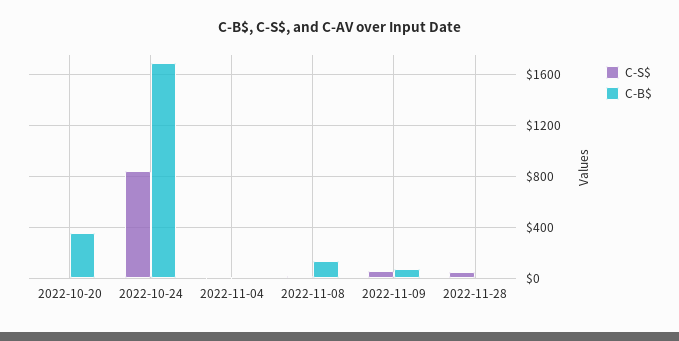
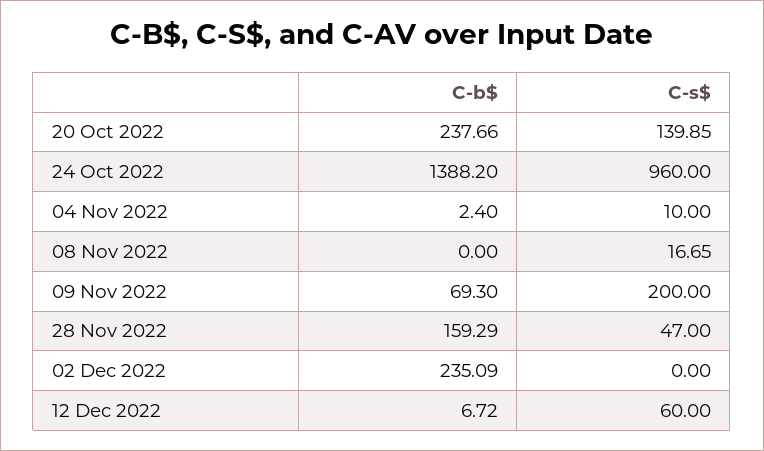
C-S$, 2022-10-20: 0 -> 139.85
C-B$, 2022-10-20: 350 -> 237.66
C-S$, 2022-10-24: 850 -> 960
C-B$, 2022-10-24: 1700 -> 1388.2
C-B$, 2022-11-08: 150 -> 0
C-S$, 2022-11-09: 50 -> 200
C-B$, 2022-11-28: 0 -> 159.29
C-B$, 02 Dec 2022: none -> 235.09
C-S$, 02 Dec 2022: none -> 0
C-B$, 12 Dec 2022: none -> 6.72
C-S$, 12 Dec 2022: none -> 60

